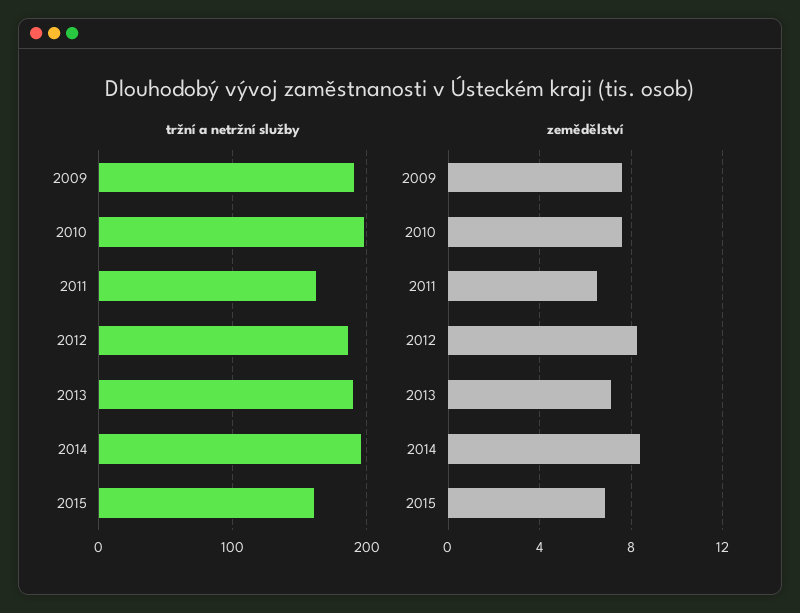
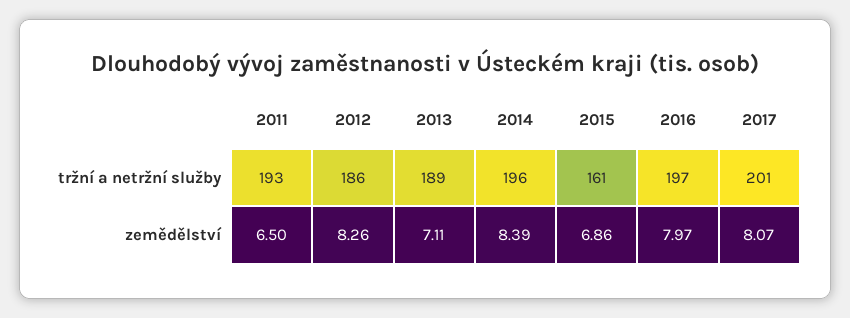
tržní a netržní služby, 2009: 190 -> none
tržní a netržní služby, 2010: 200 -> none
tržní a netržní služby, 2011: 160 -> 193
zemědělství, 2009: 7.5 -> none
zemědělství, 2010: 7.5 -> none
tržní a netržní služby, 2016: none -> 197
tržní a netržní služby, 2017: none -> 201
zemědělství, 2016: none -> 7.97
zemědělství, 2017: none -> 8.07

